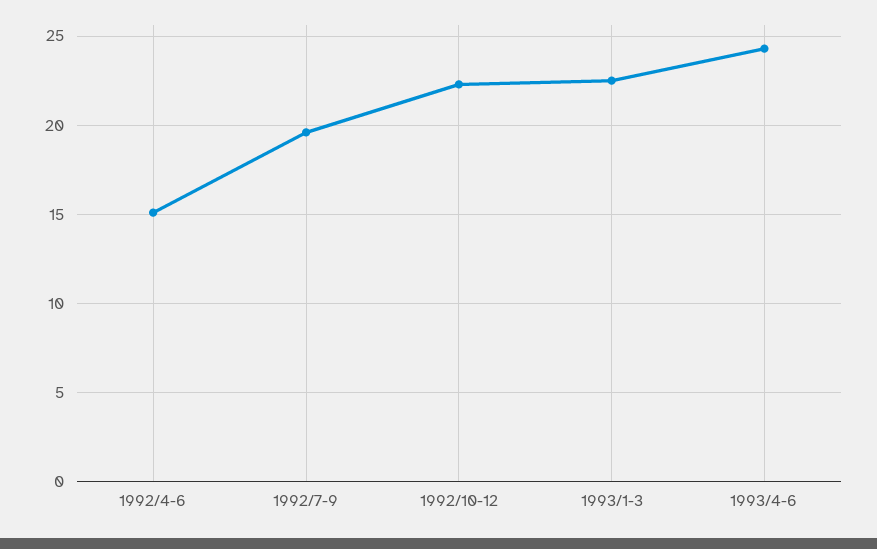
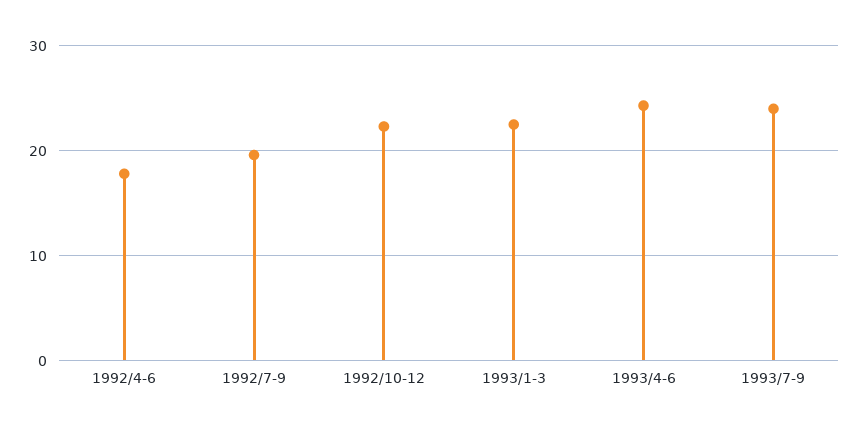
1992/4-6: 15 -> 18
1993/7-9: none -> 24

